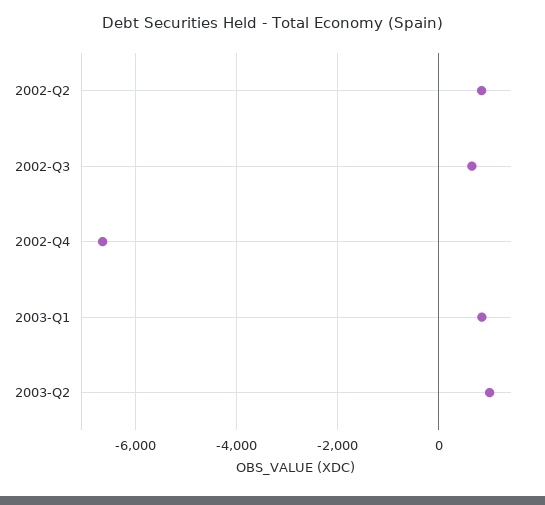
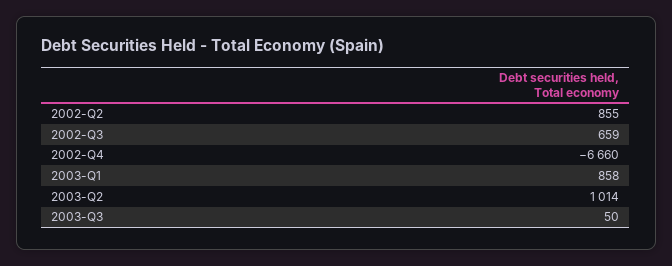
2003-Q3: none -> 50

